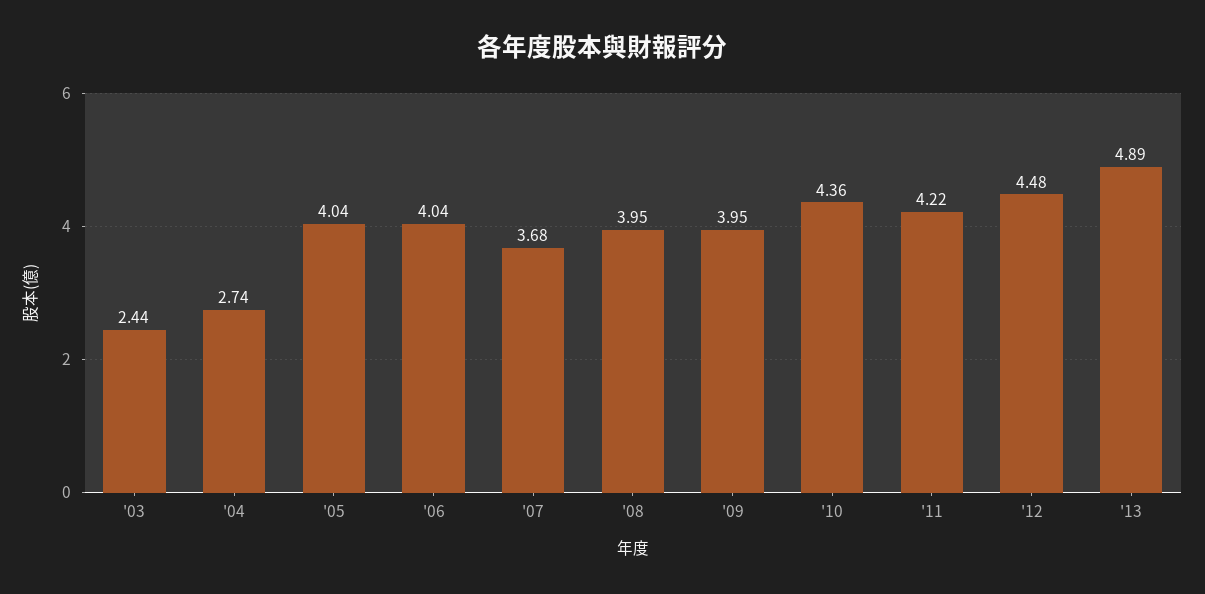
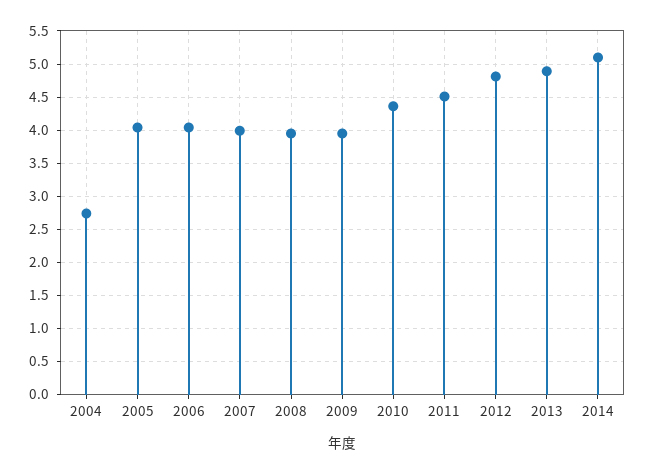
'03: 2.44 -> none
'07: 3.68 -> 4
'11: 4.22 -> 4.5
'12: 4.48 -> 4.8
2014: none -> 5.1

